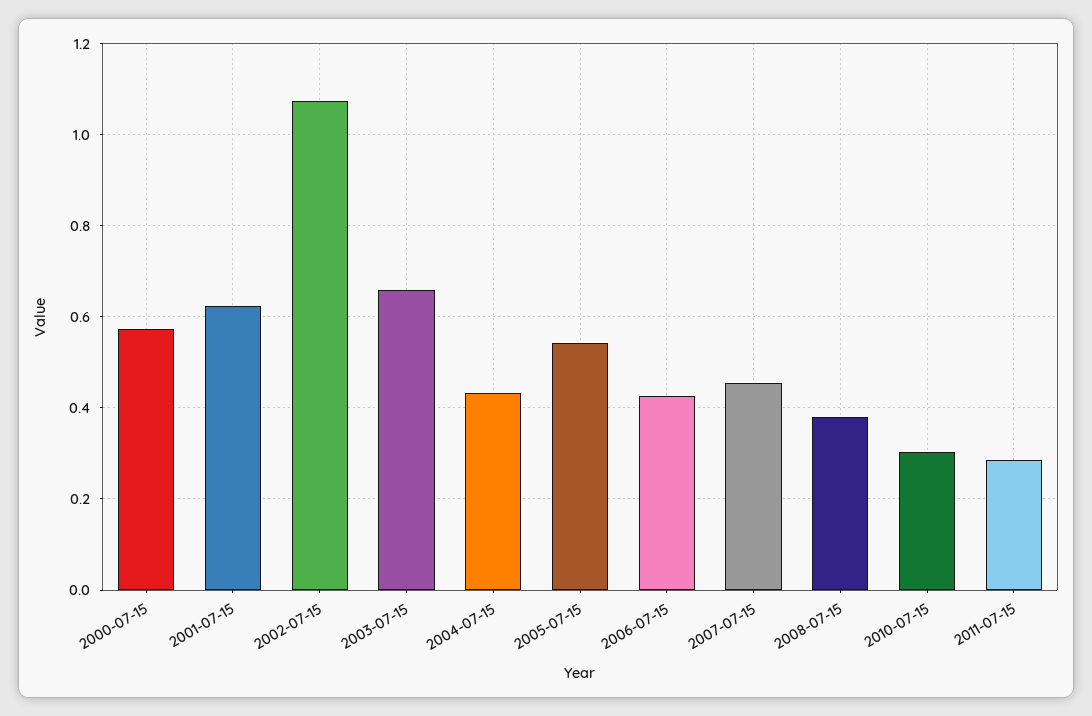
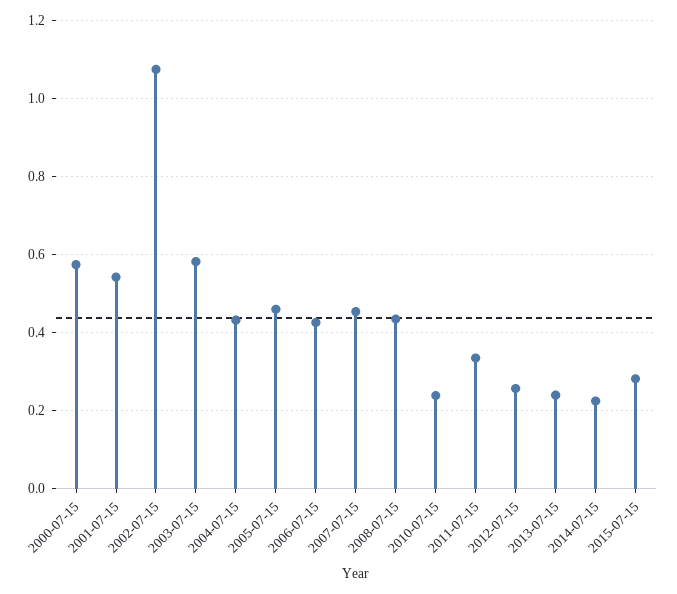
2001-07-15: 0.62 -> 0.54
2003-07-15: 0.66 -> 0.58
2005-07-15: 0.54 -> 0.46
2008-07-15: 0.38 -> 0.44
2010-07-15: 0.3 -> 0.24
2011-07-15: 0.28 -> 0.34
2012-07-15: none -> 0.26
2013-07-15: none -> 0.24
2014-07-15: none -> 0.22
2015-07-15: none -> 0.28

